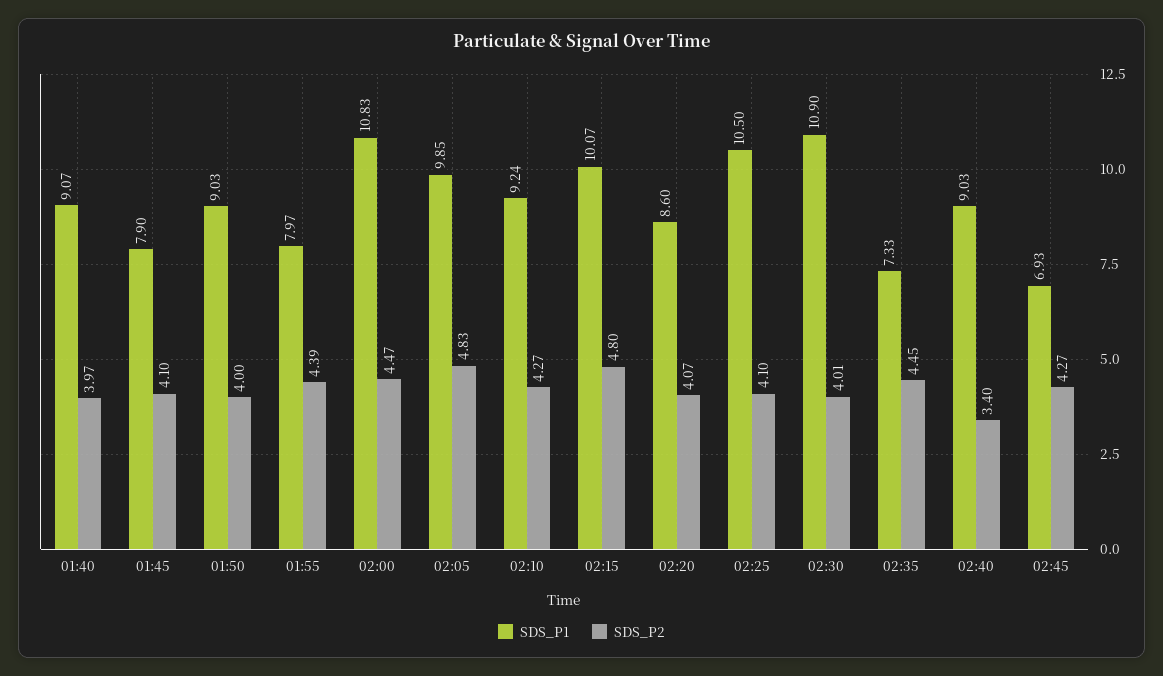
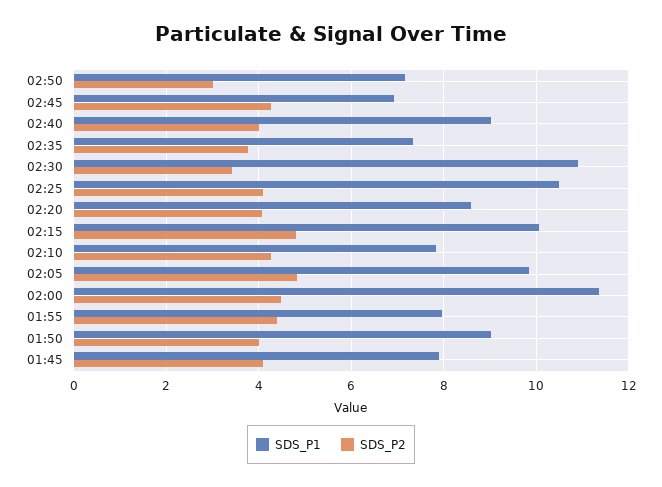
SDS_P1, 01:40: 9.07 -> none
SDS_P2, 01:40: 3.97 -> none
SDS_P1, 02:00: 10.83 -> 11.4
SDS_P1, 02:10: 9.24 -> 7.8
SDS_P2, 02:30: 4.01 -> 3.4
SDS_P2, 02:35: 4.45 -> 3.8
SDS_P2, 02:40: 3.4 -> 4
SDS_P1, 02:50: none -> 7.2
SDS_P2, 02:50: none -> 3

